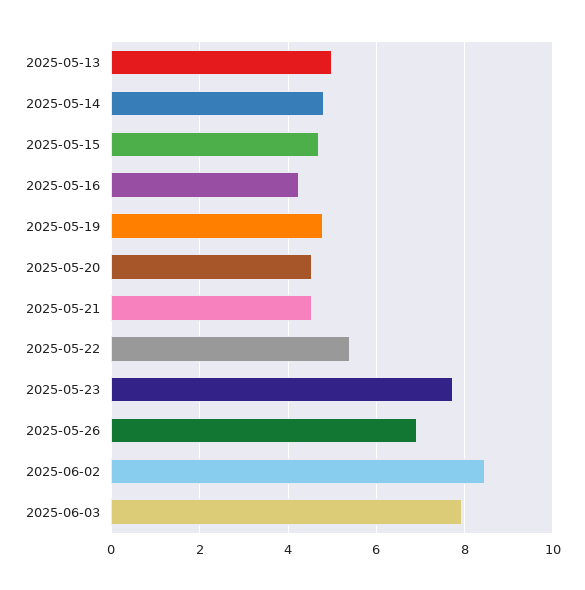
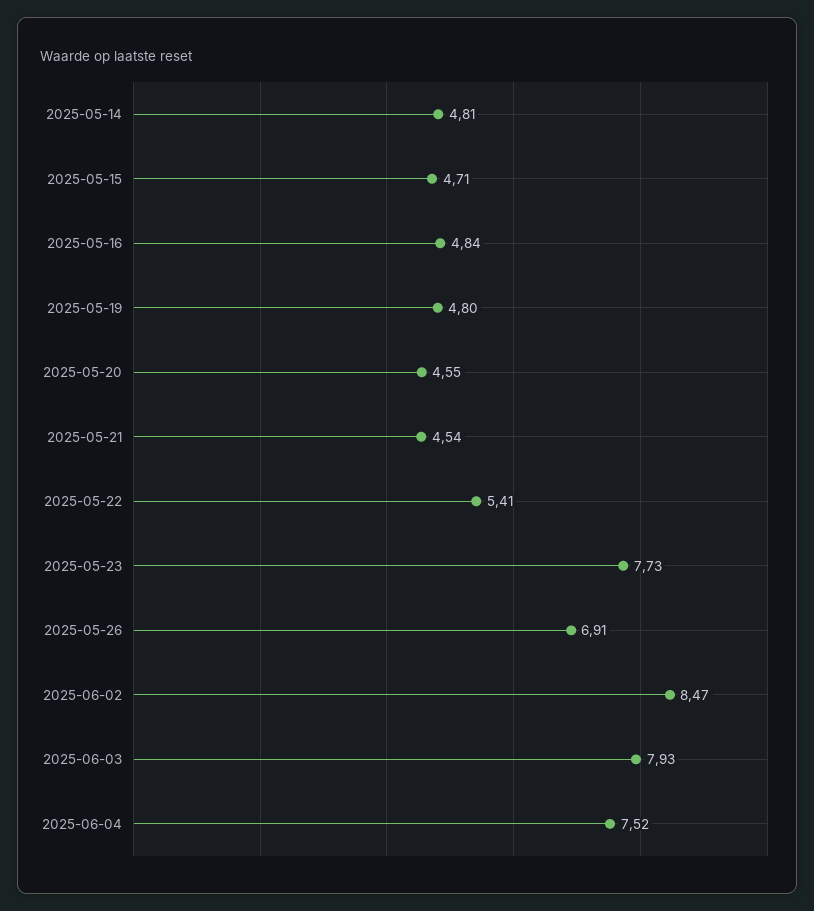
2025-05-13: 5 -> none
2025-05-16: 4.2 -> 4.84
2025-06-04: none -> 7.52

